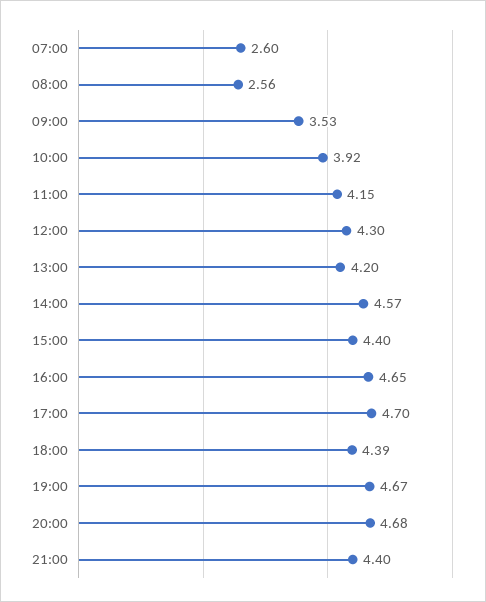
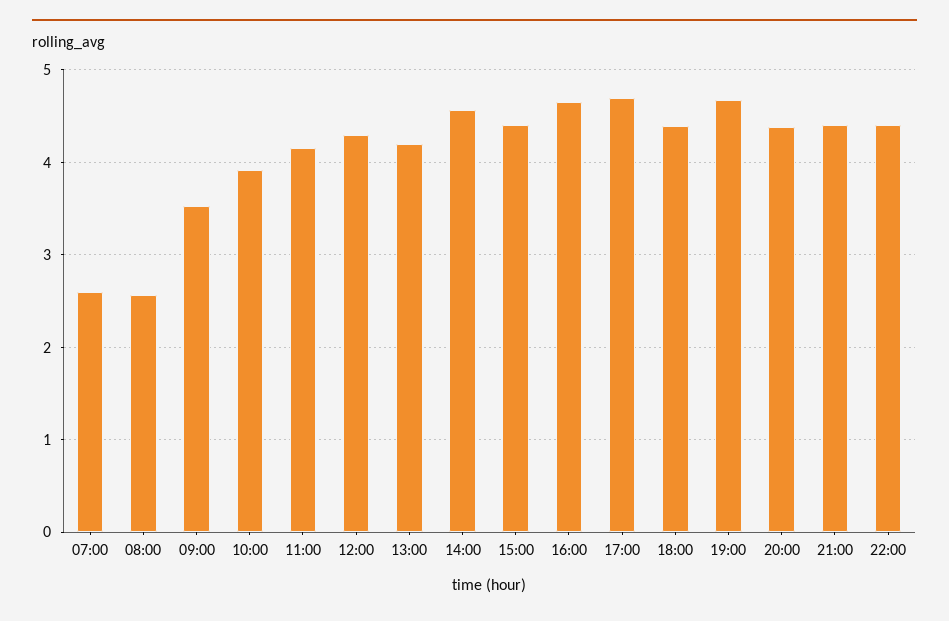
20:00: 4.68 -> 4.4
22:00: none -> 4.4

